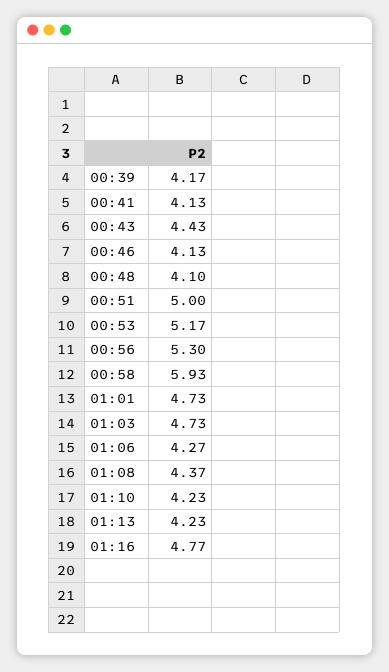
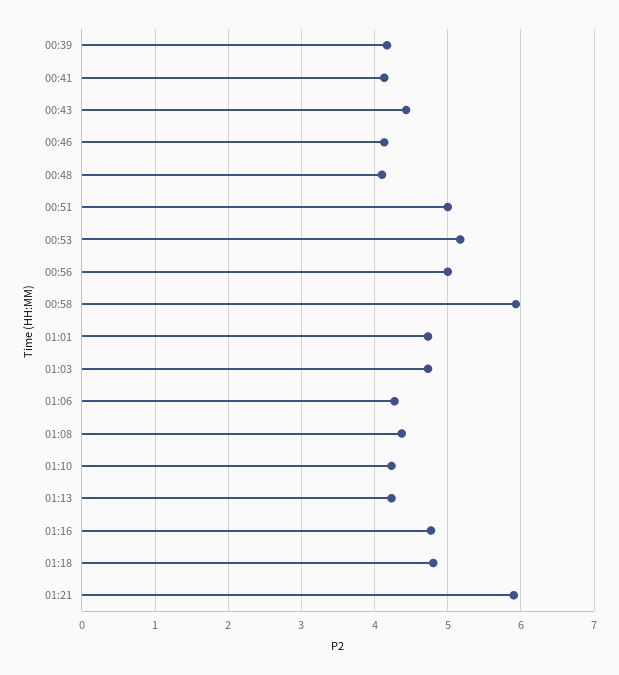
00:56: 5.3 -> 5
01:18: none -> 4.8
01:21: none -> 5.9

